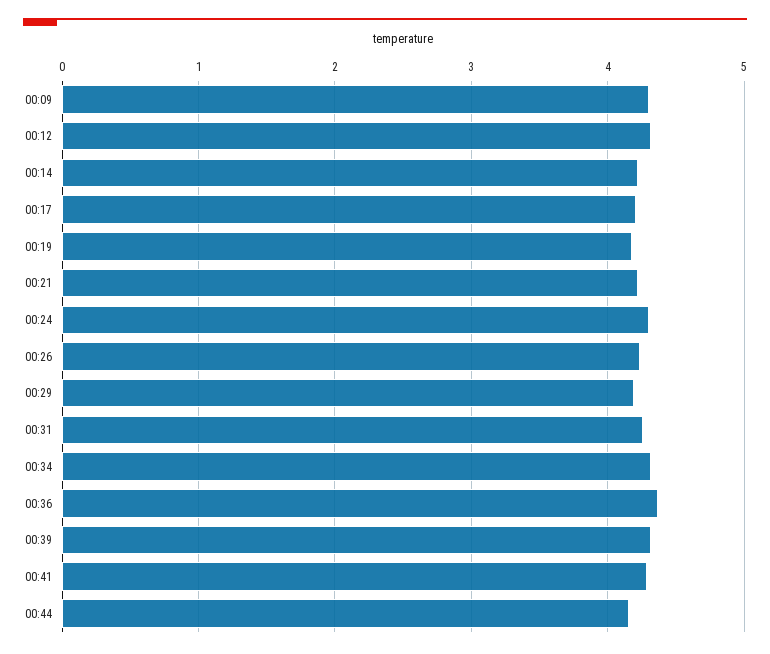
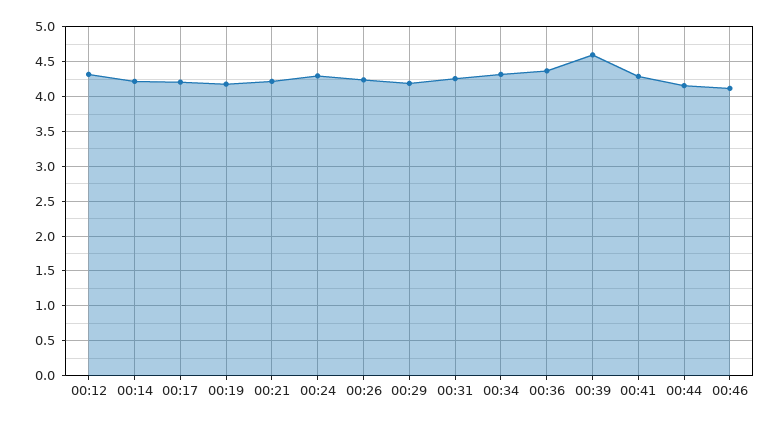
00:09: 4.3 -> none
00:39: 4.3 -> 4.6
00:46: none -> 4.1

